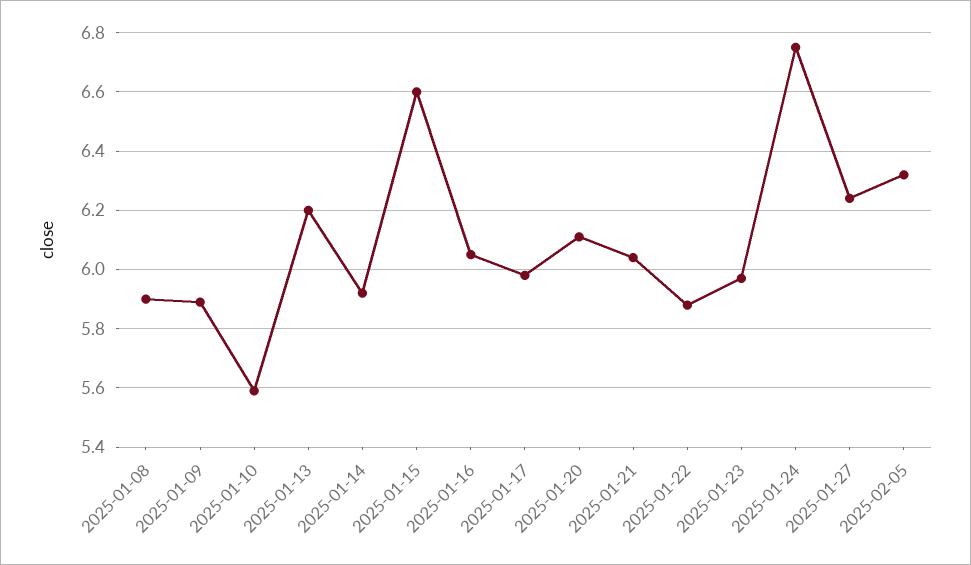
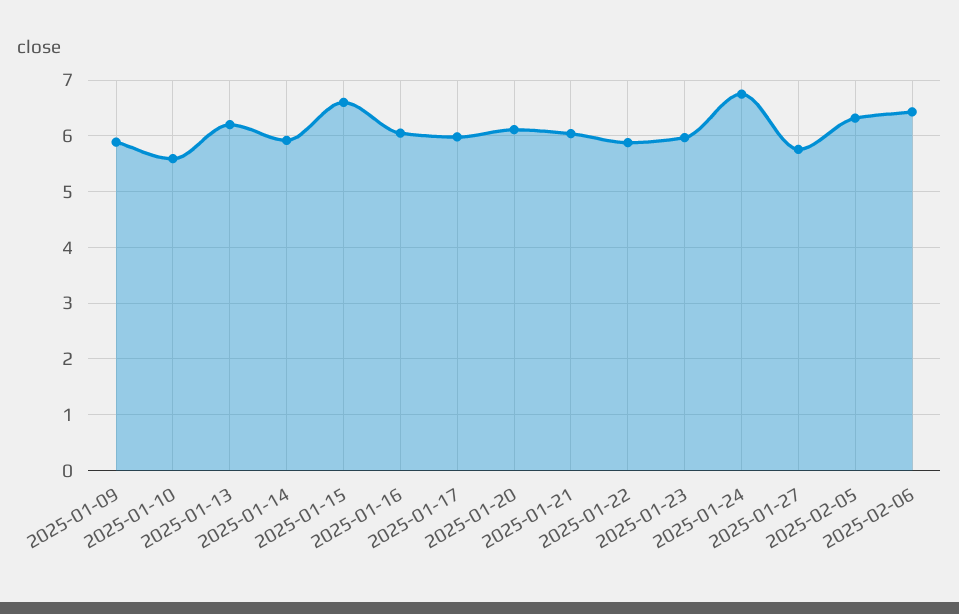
2025-01-08: 5.9 -> none
2025-01-27: 6.25 -> 5.8
2025-02-06: none -> 6.4

